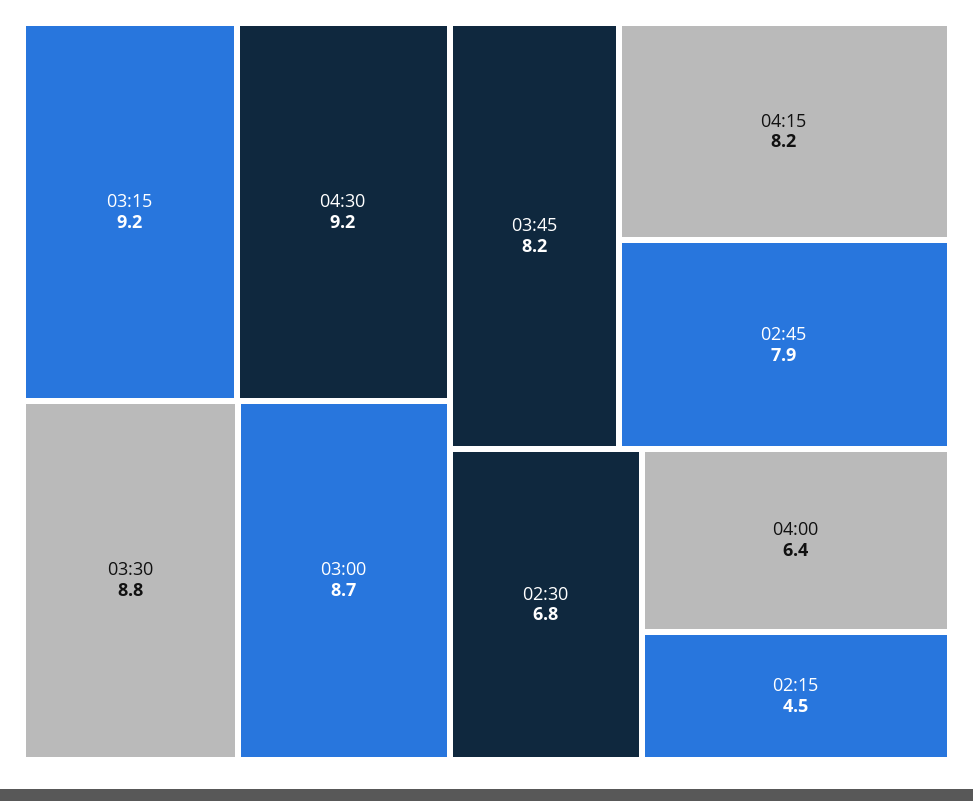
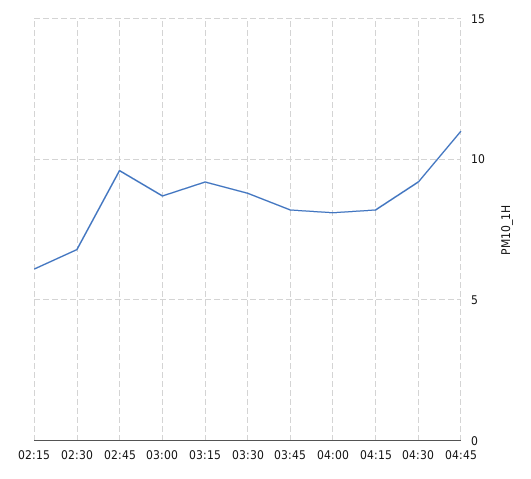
02:45: 7.9 -> 9.5
04:00: 6.4 -> 8
02:15: 4.5 -> 6
04:45: none -> 11

